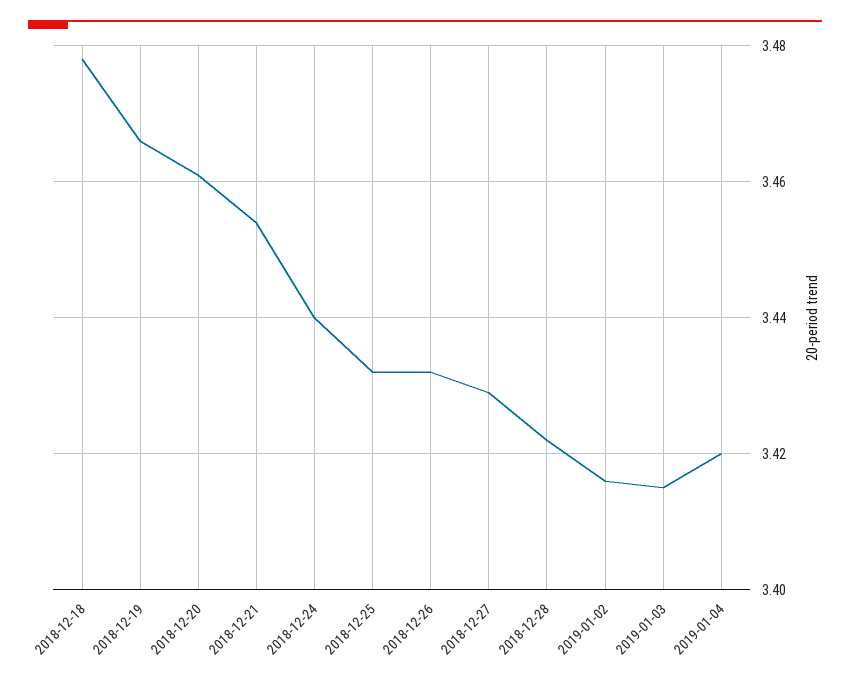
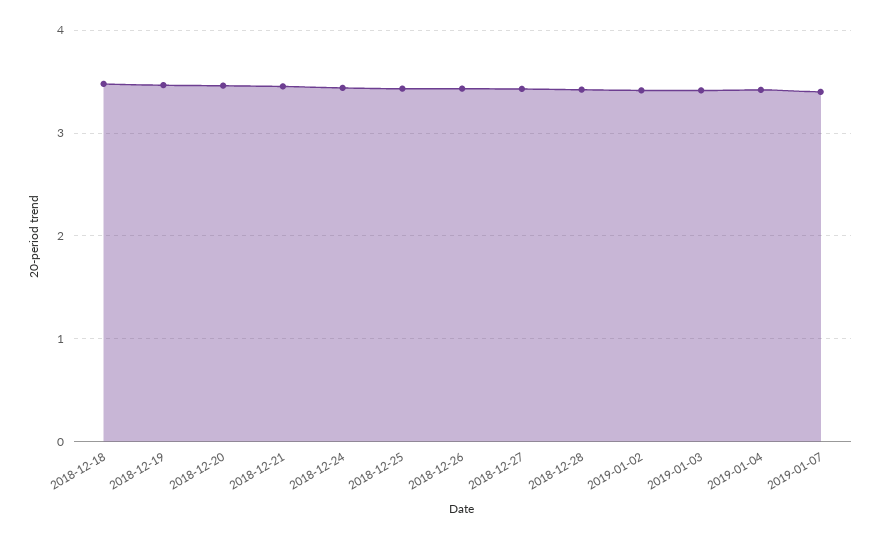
2019-01-07: none -> 3.4

